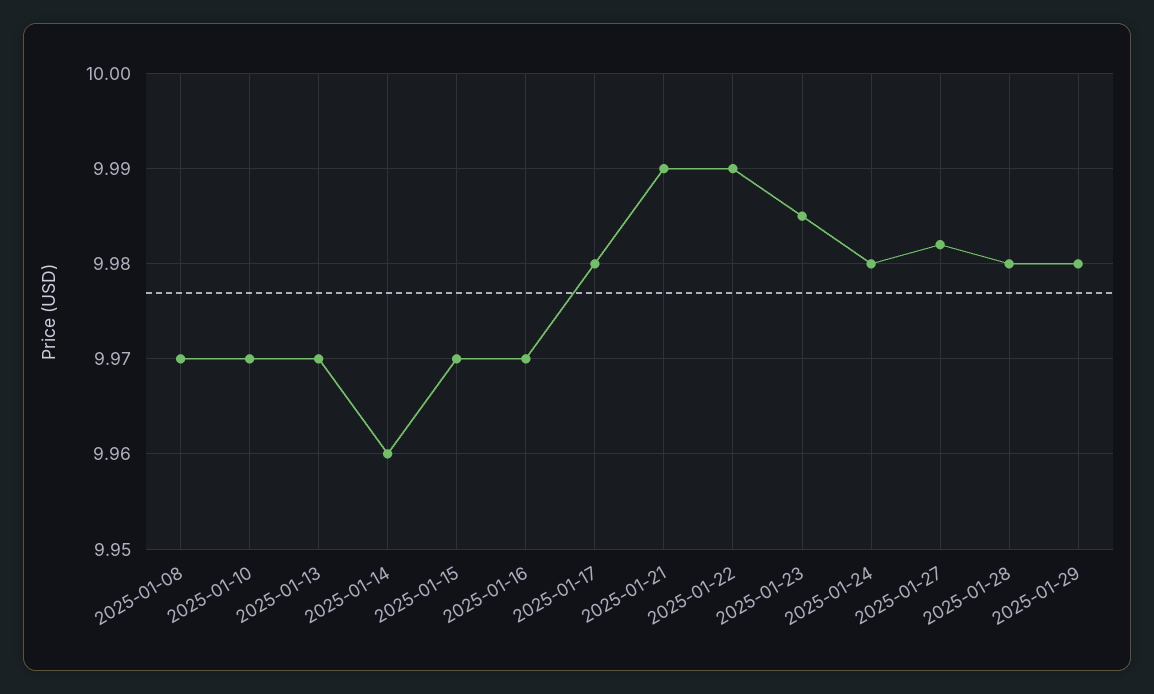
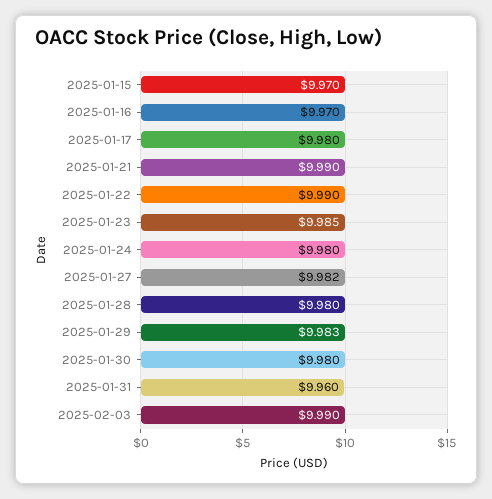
2025-01-08: 9.97 -> none
2025-01-10: 9.97 -> none
2025-01-13: 9.97 -> none
2025-01-14: 9.96 -> none
2025-01-29: 9.98 -> 9.983
2025-01-30: none -> 9.98
2025-01-31: none -> 9.96
2025-02-03: none -> 9.99

